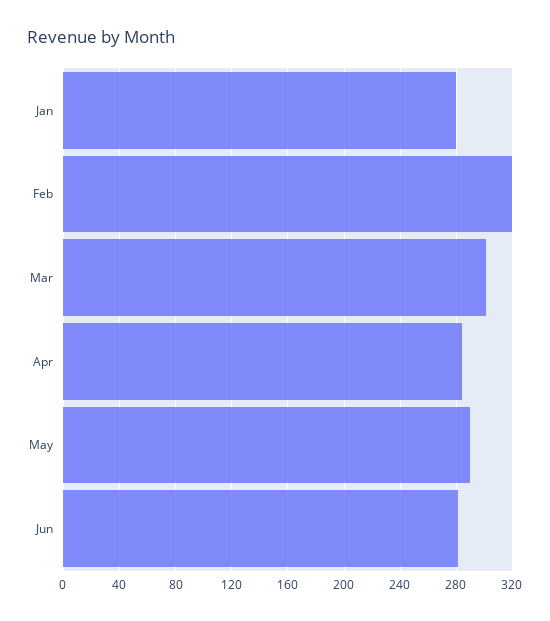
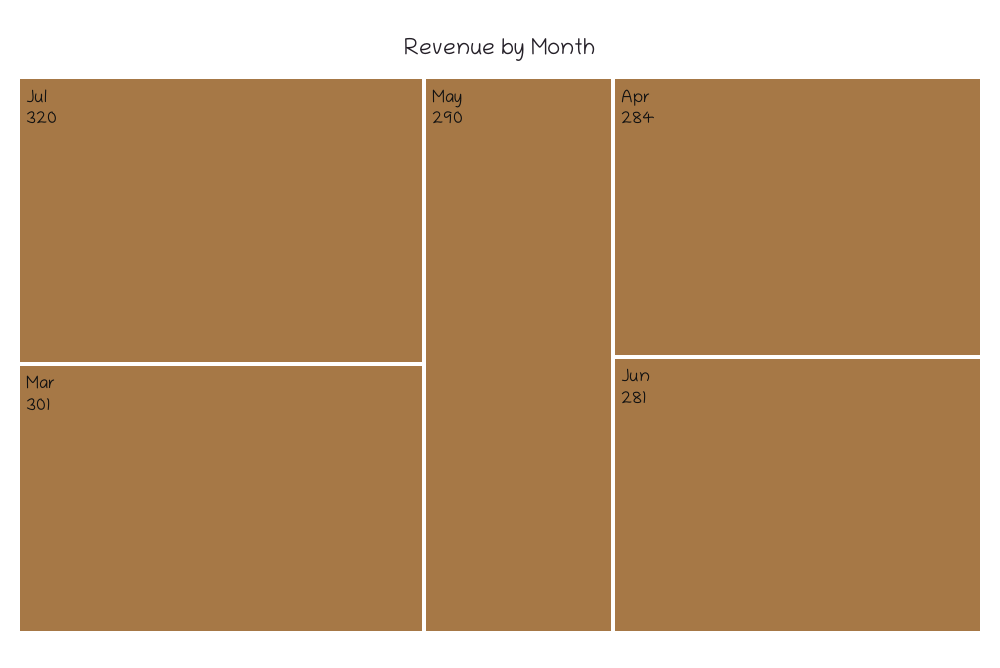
Jan: 280 -> none
Feb: 320 -> none
Jul: none -> 320

